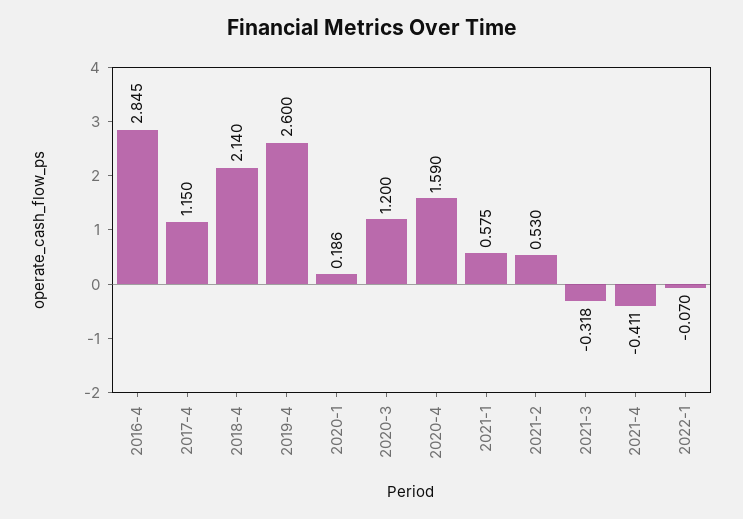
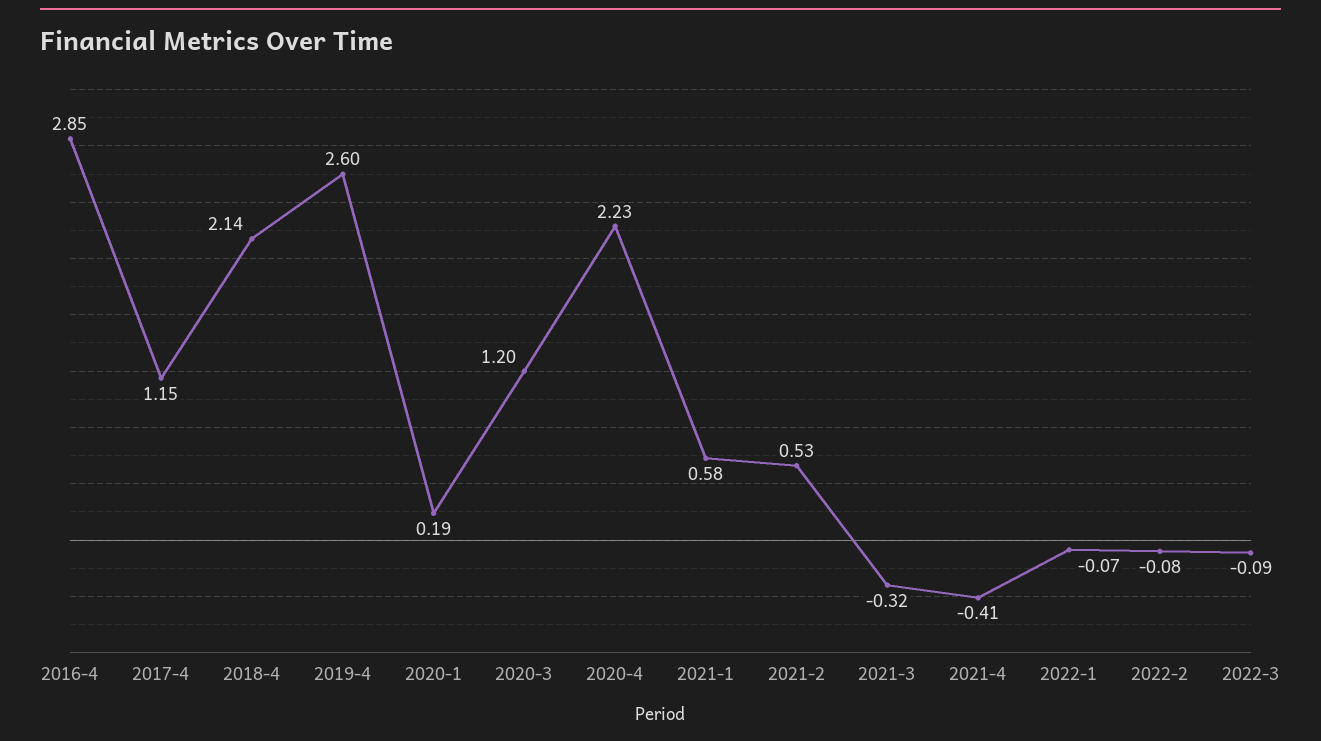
2020-4: 1.59 -> 2.23
2022-2: none -> -0.08
2022-3: none -> -0.09

